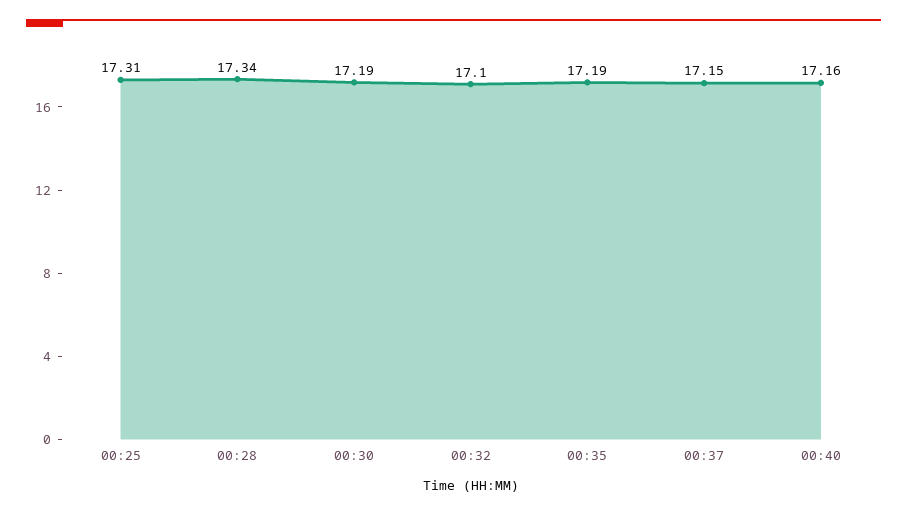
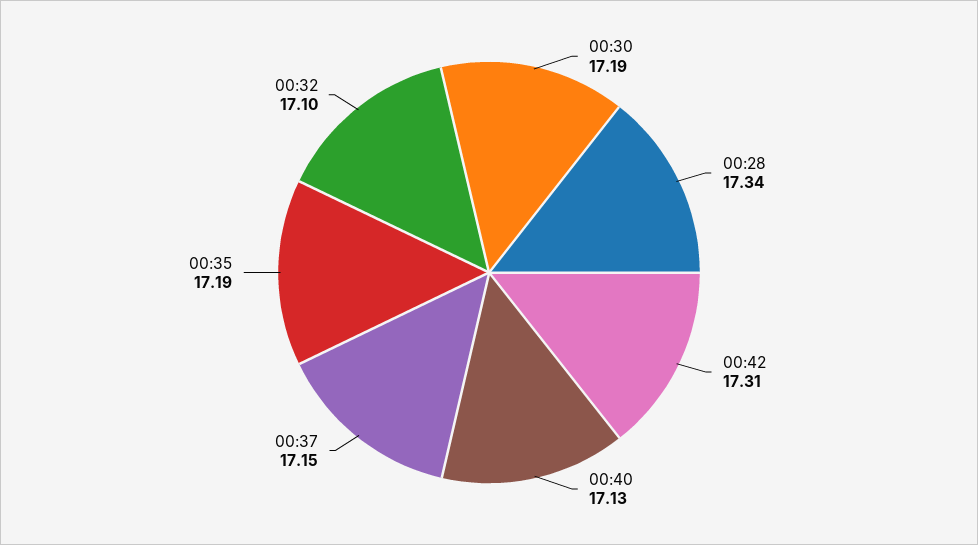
00:25: 17.31 -> none
00:40: 17.16 -> 17.13
00:42: none -> 17.31

